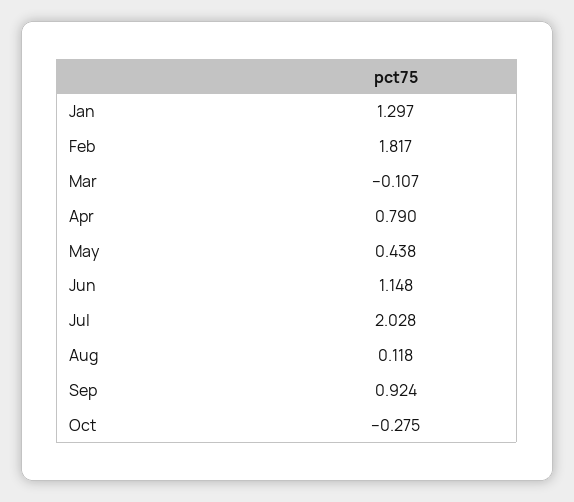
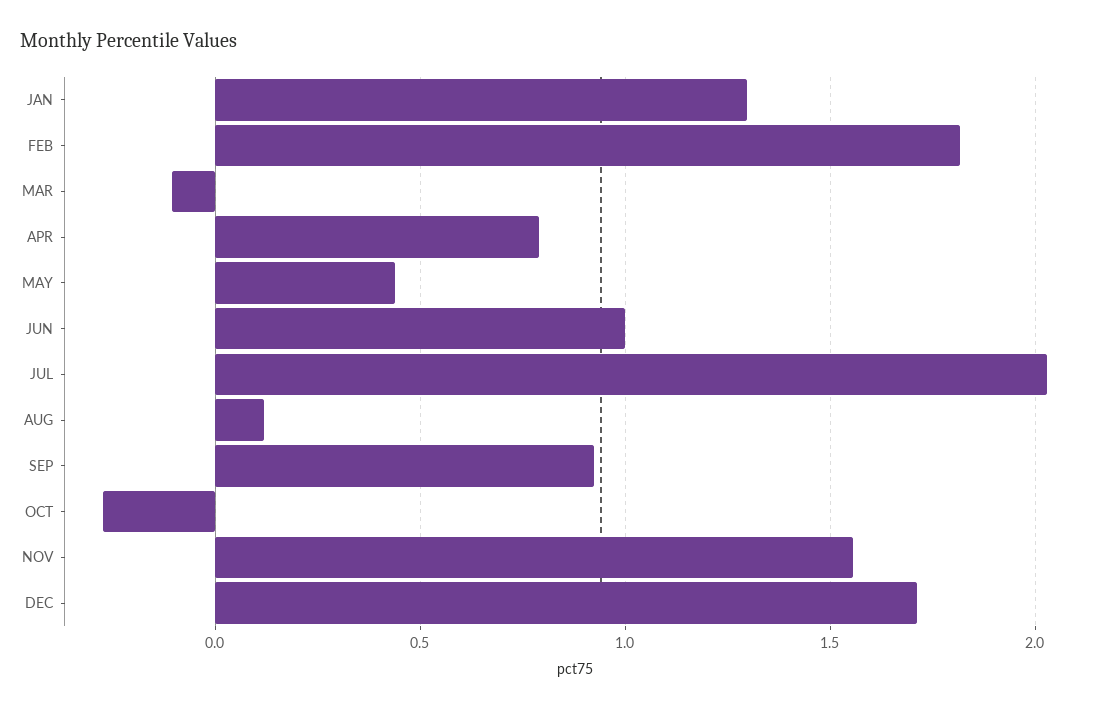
Jun: 1.148 -> 1
NOV: none -> 1.55
DEC: none -> 1.7

